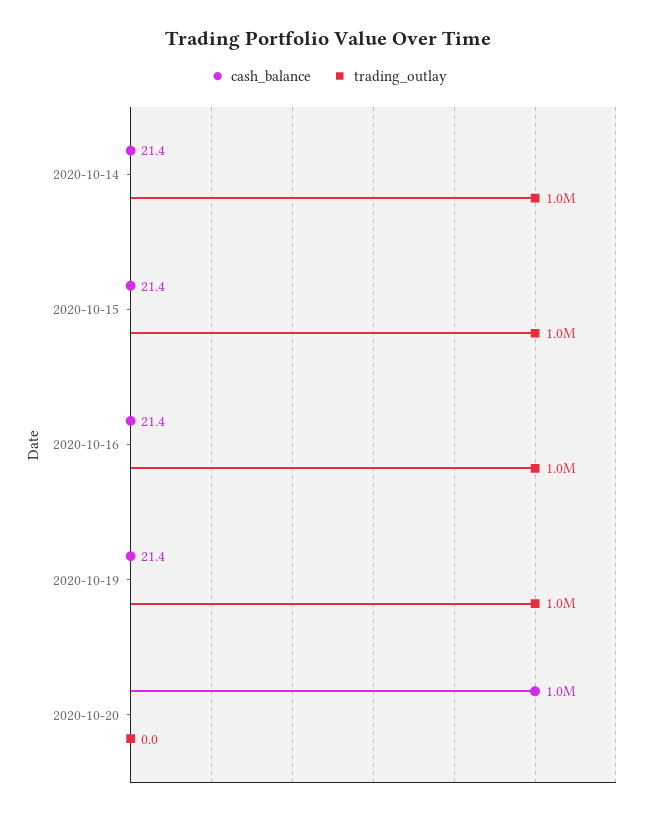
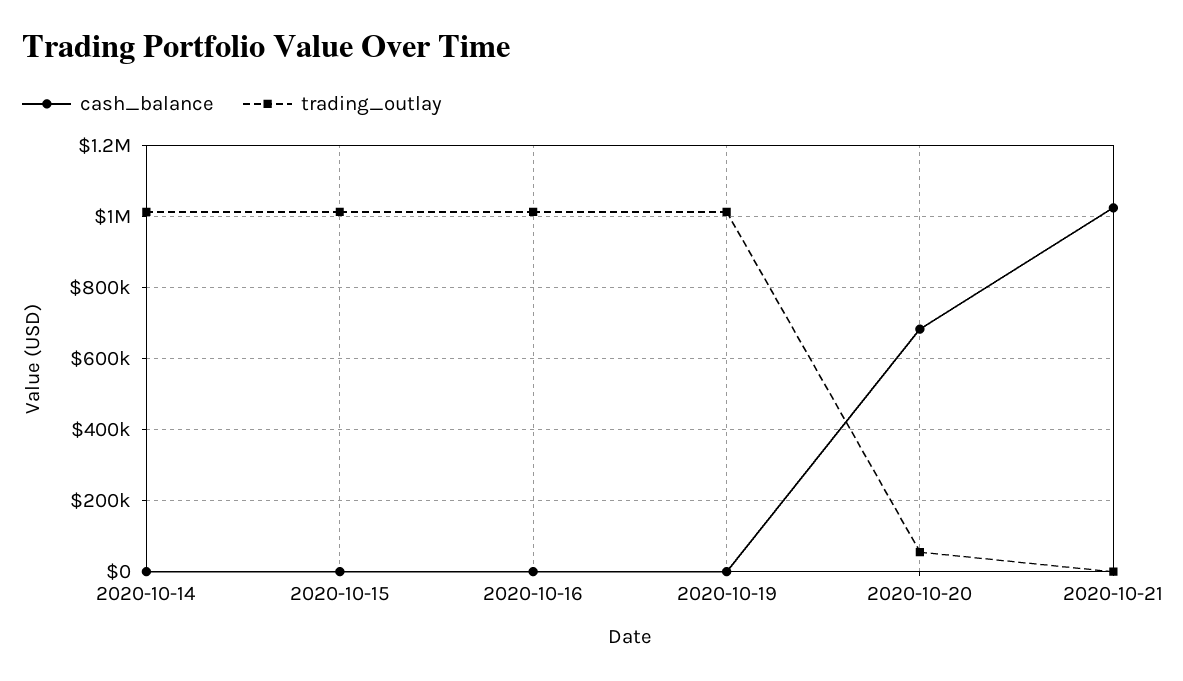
cash_balance, 2020-10-20: 1000000 -> 680000
trading_outlay, 2020-10-20: 0 -> 60000
cash_balance, 2020-10-21: none -> 1020000
trading_outlay, 2020-10-21: none -> 0

